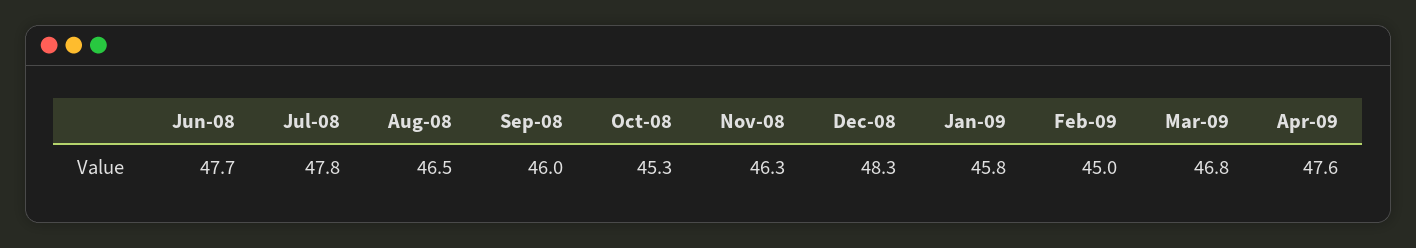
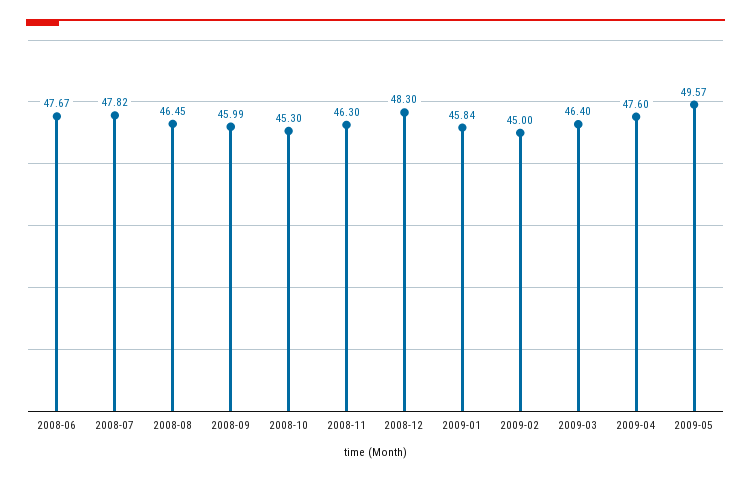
Mar-09: 46.8 -> 46.4
2009-05: none -> 49.57

